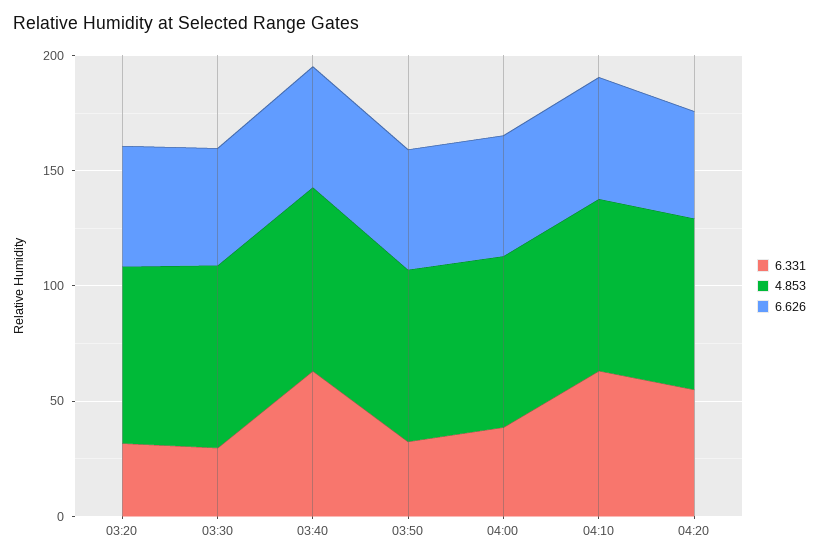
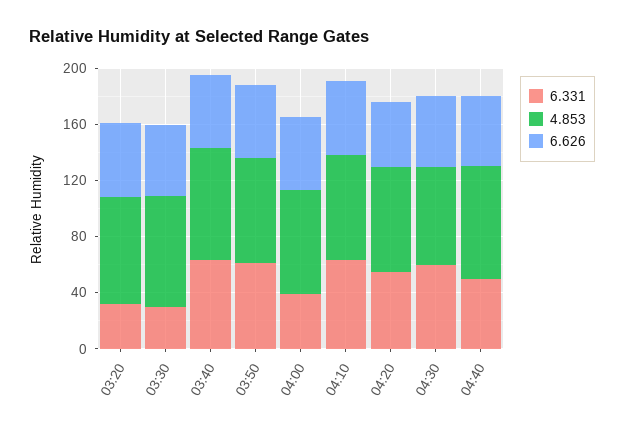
6.331, 03:50: 30 -> 60
6.331, 04:30: none -> 60
4.853, 04:30: none -> 70
6.626, 04:30: none -> 50
6.331, 04:40: none -> 50
4.853, 04:40: none -> 80
6.626, 04:40: none -> 50

